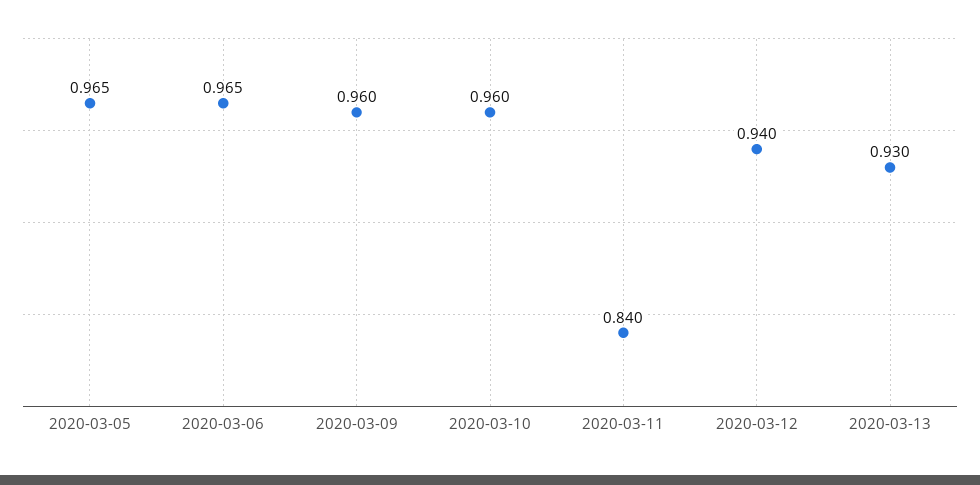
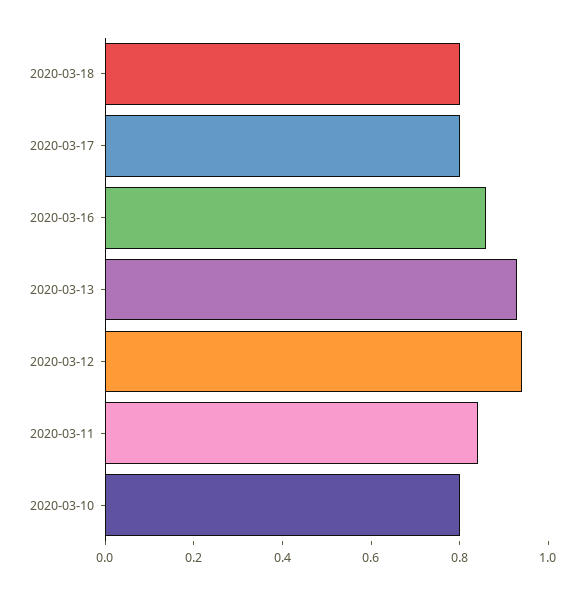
2020-03-05: 0.965 -> none
2020-03-06: 0.965 -> none
2020-03-09: 0.96 -> none
2020-03-10: 0.96 -> 0.8
2020-03-18: none -> 0.8
2020-03-17: none -> 0.8
2020-03-16: none -> 0.85

